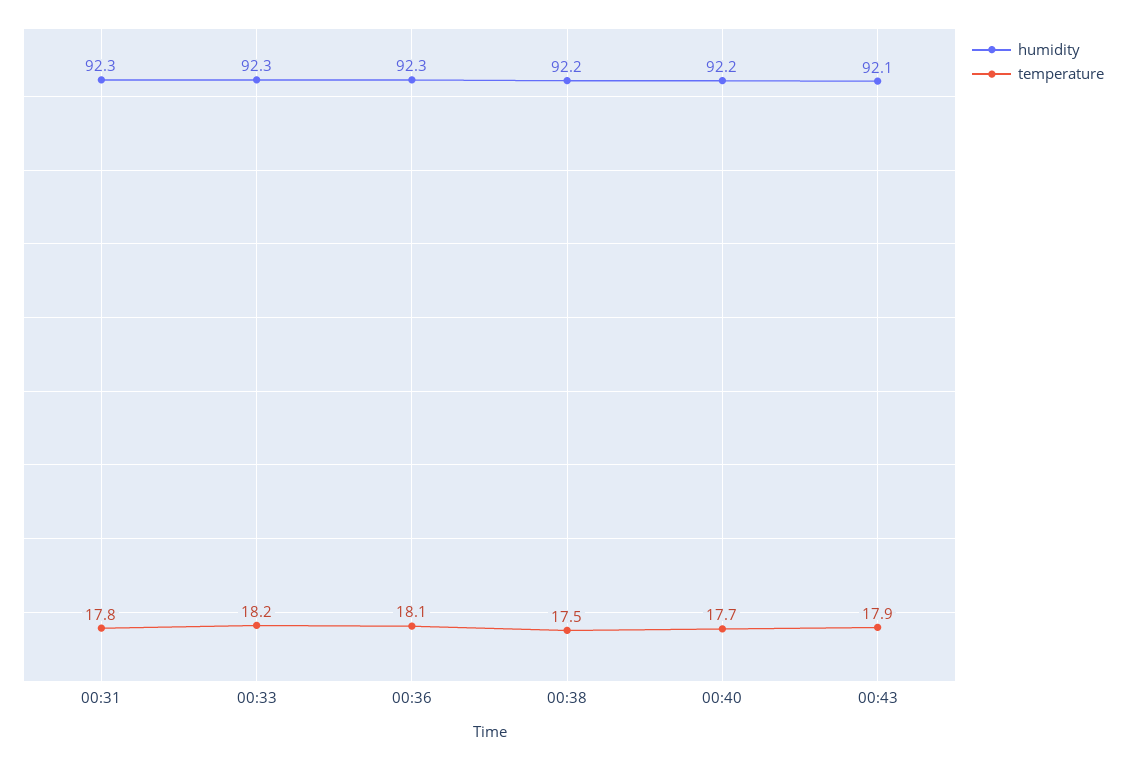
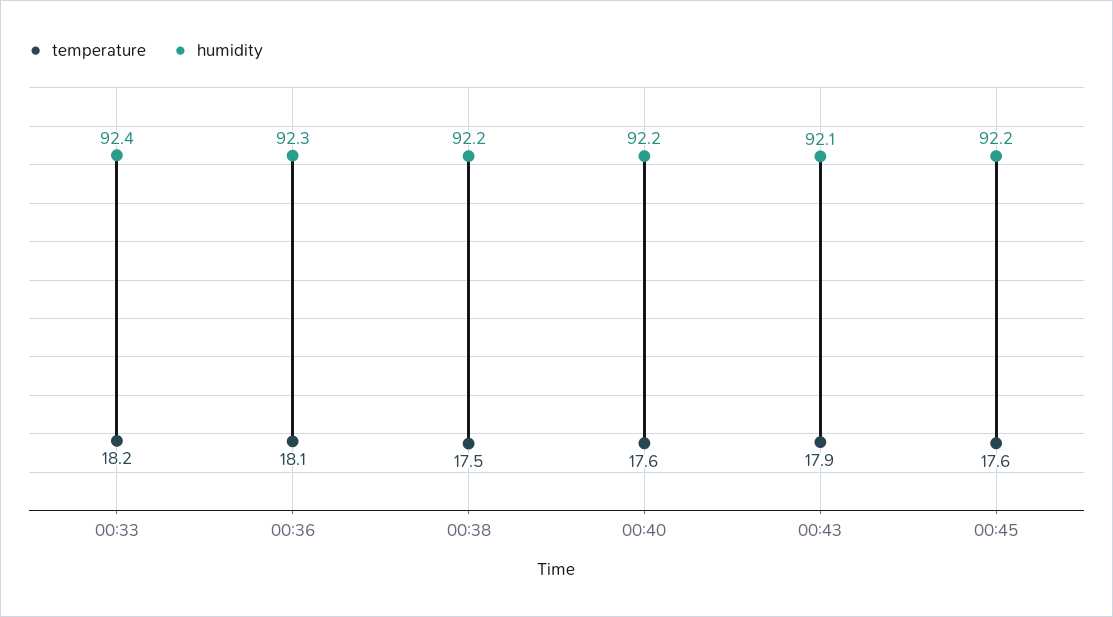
humidity, 00:31: 92.3 -> none
temperature, 00:31: 17.8 -> none
humidity, 00:33: 92.3 -> 92.4
temperature, 00:40: 17.7 -> 17.6
temperature, 00:45: none -> 17.6
humidity, 00:45: none -> 92.2

